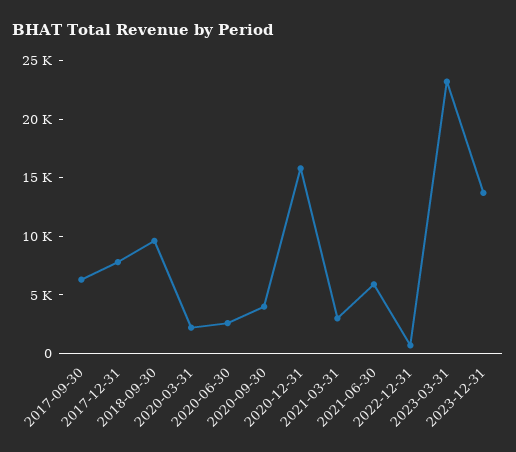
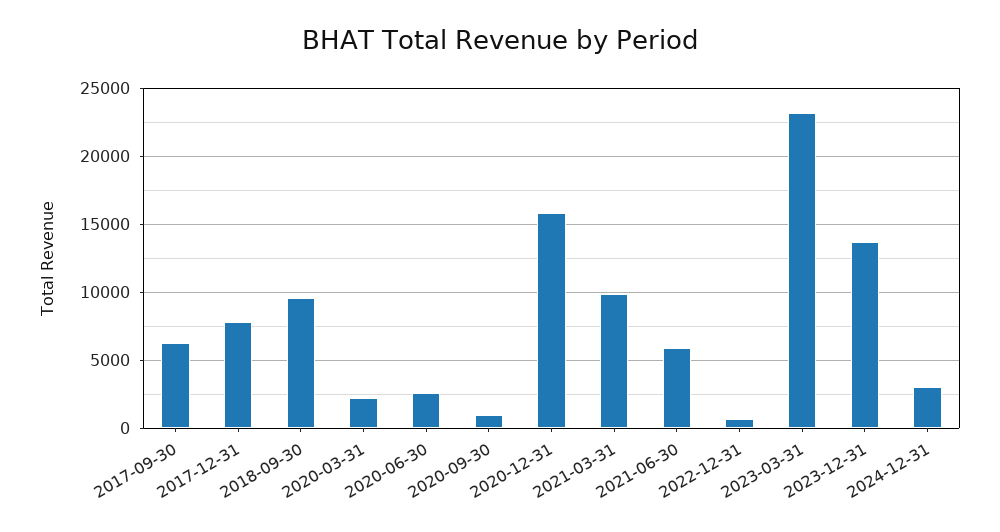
2020-09-30: 4000 -> 1000
2021-03-31: 3000 -> 10000
2024-12-31: none -> 3000

